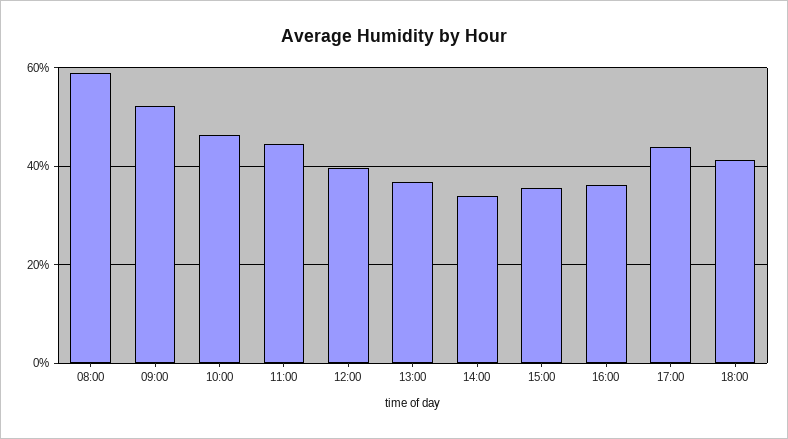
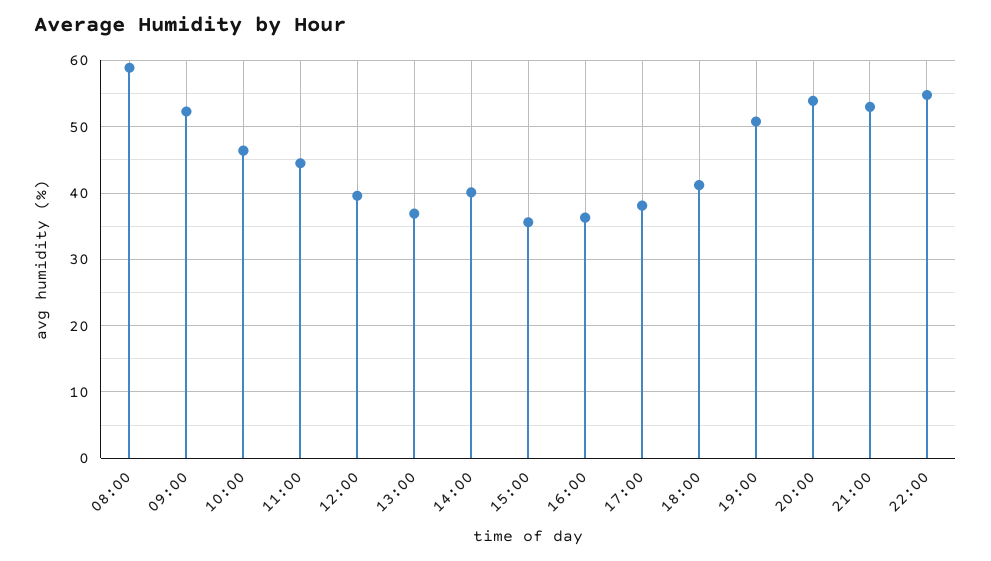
14:00: 34 -> 40
17:00: 44 -> 38
19:00: none -> 51
20:00: none -> 54
21:00: none -> 53
22:00: none -> 55

